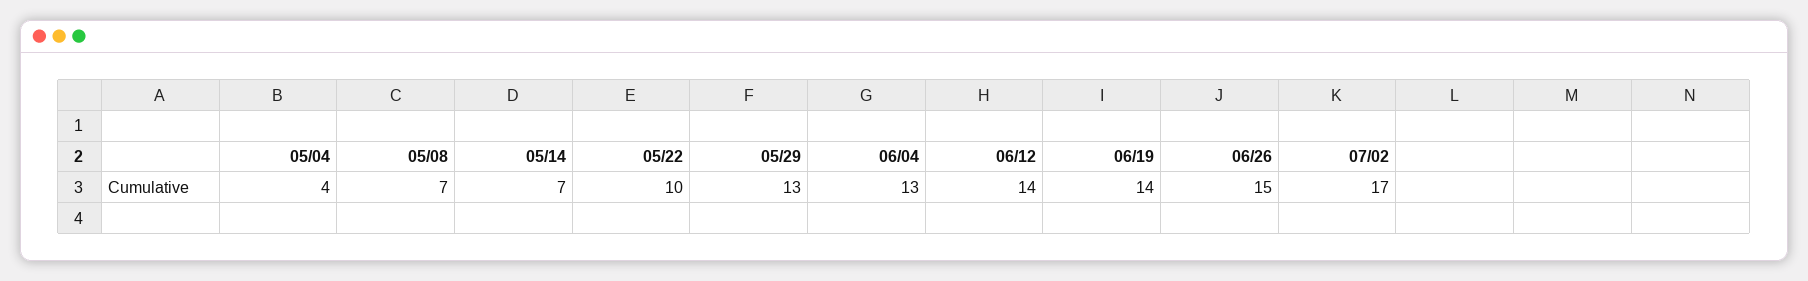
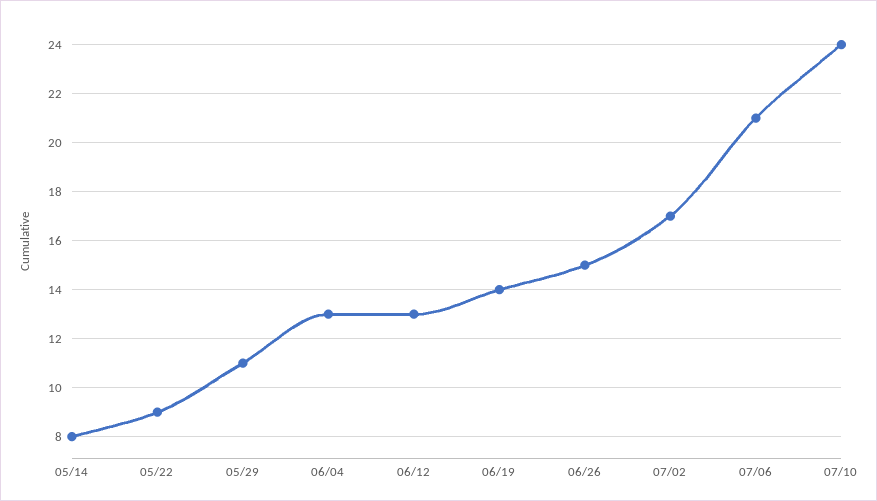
05/04: 4 -> none
05/08: 7 -> none
05/14: 7 -> 8
05/22: 10 -> 9
05/29: 13 -> 11
06/12: 14 -> 13
07/06: none -> 21
07/10: none -> 24

